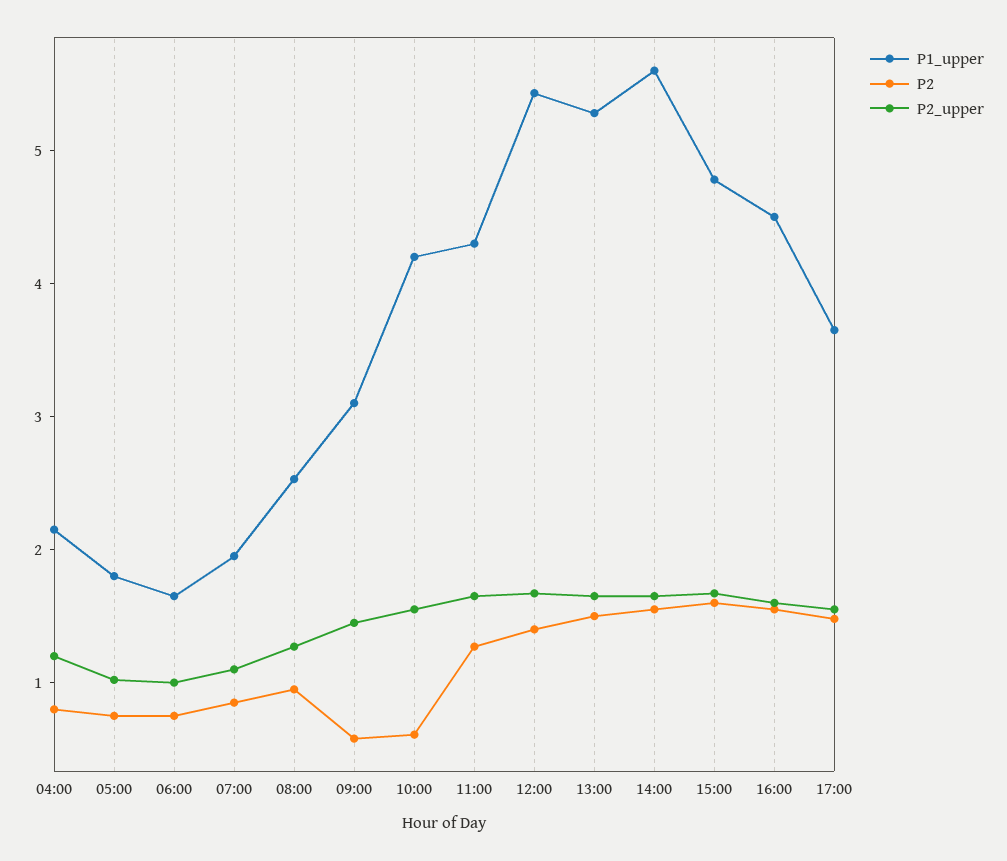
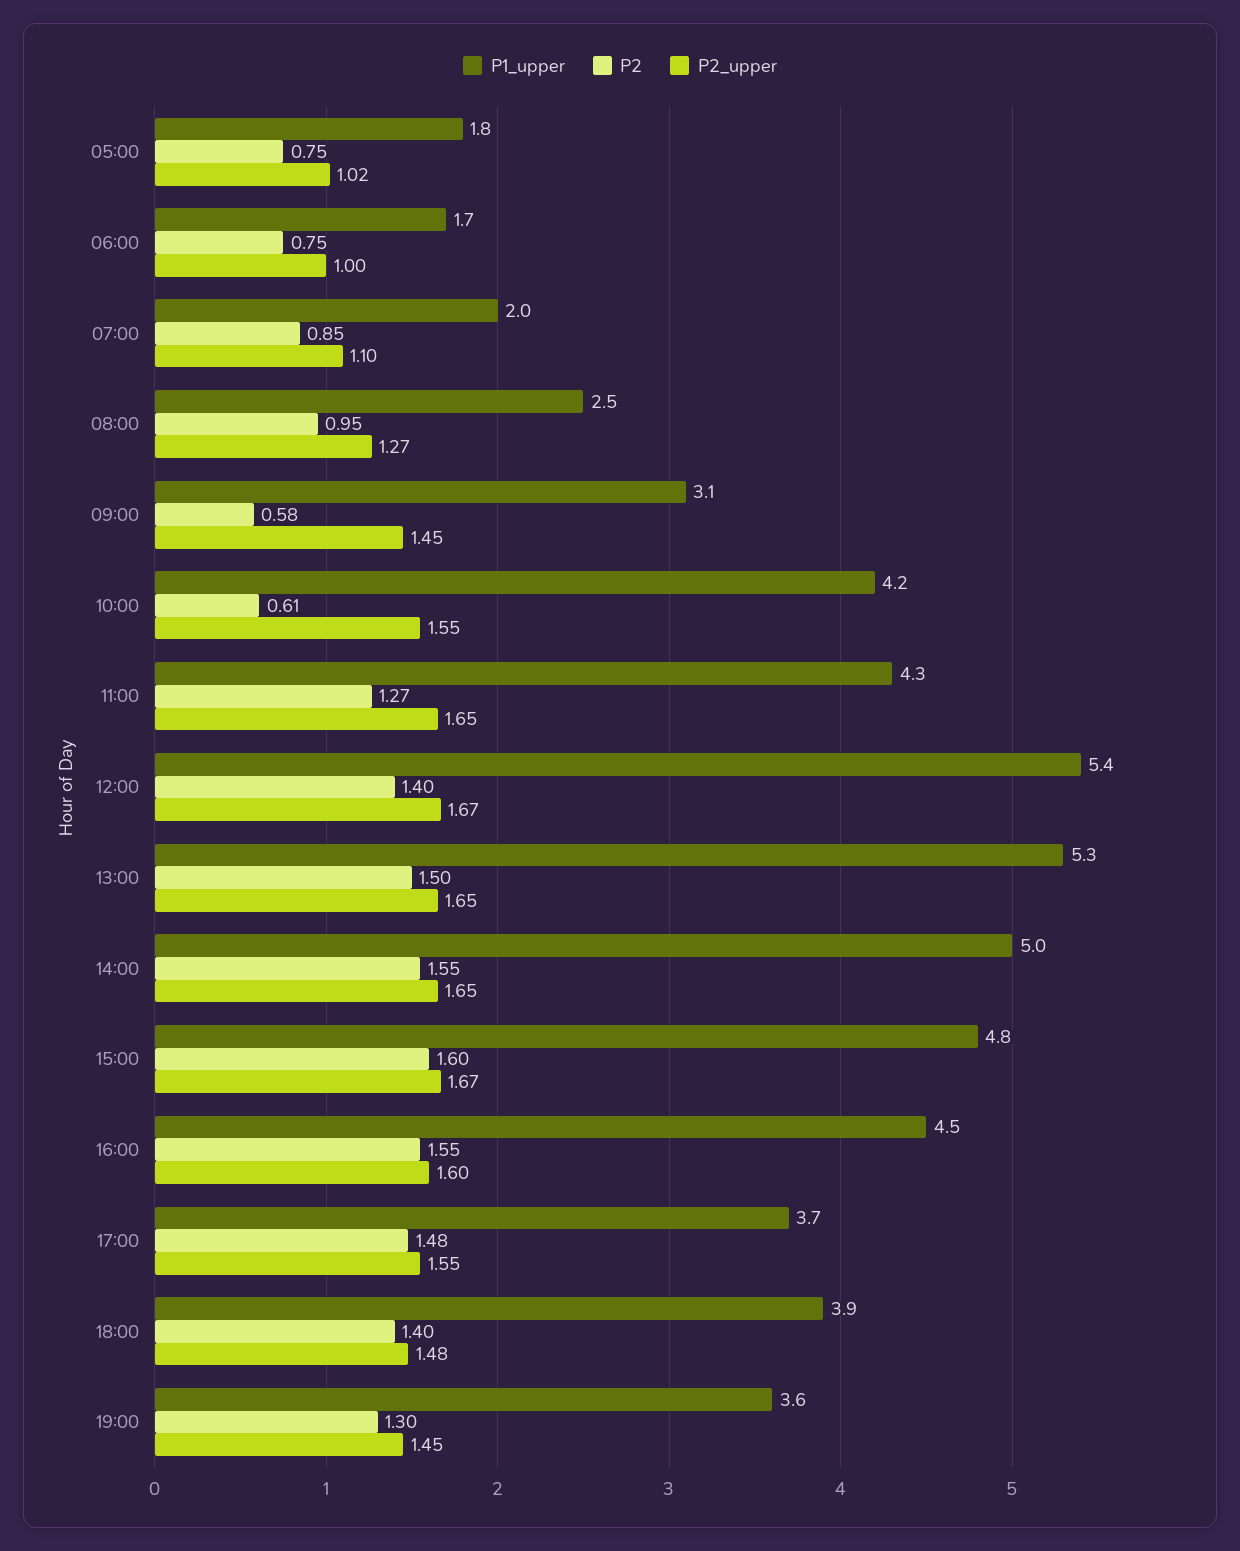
P1_upper, 04:00: 2.2 -> none
P2, 04:00: 0.8 -> none
P2_upper, 04:00: 1.2 -> none
P1_upper, 14:00: 5.6 -> 5
P1_upper, 18:00: none -> 3.9
P2, 18:00: none -> 1.4
P2_upper, 18:00: none -> 1.48
P1_upper, 19:00: none -> 3.6
P2, 19:00: none -> 1.3
P2_upper, 19:00: none -> 1.45

